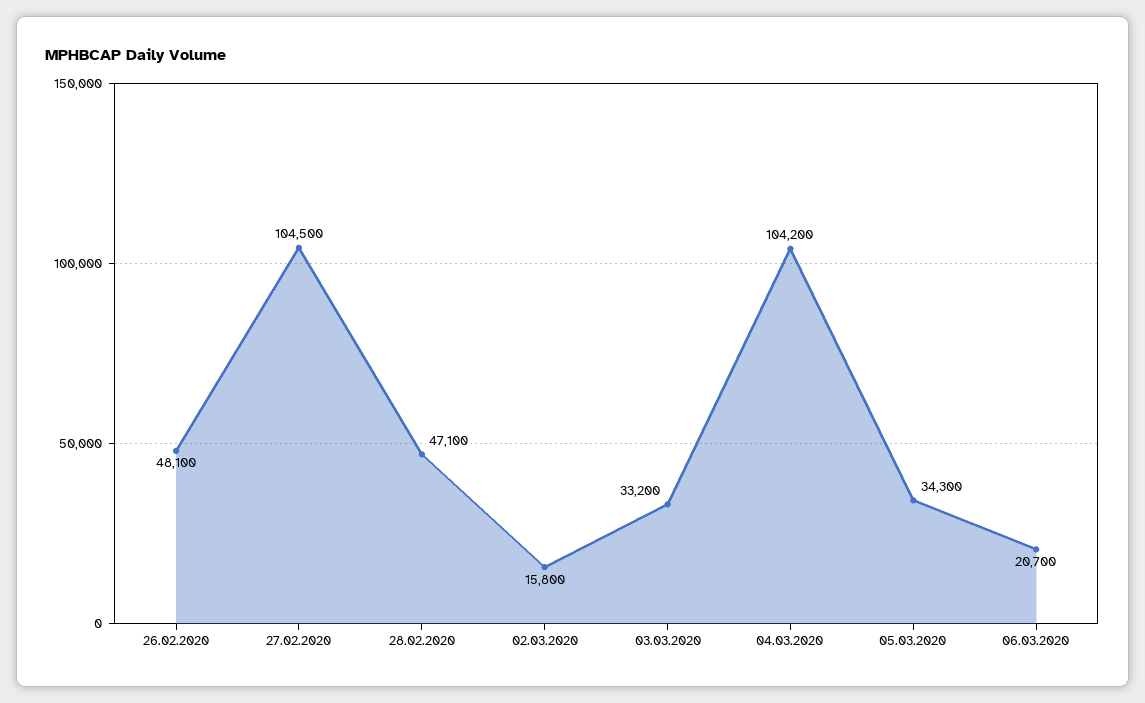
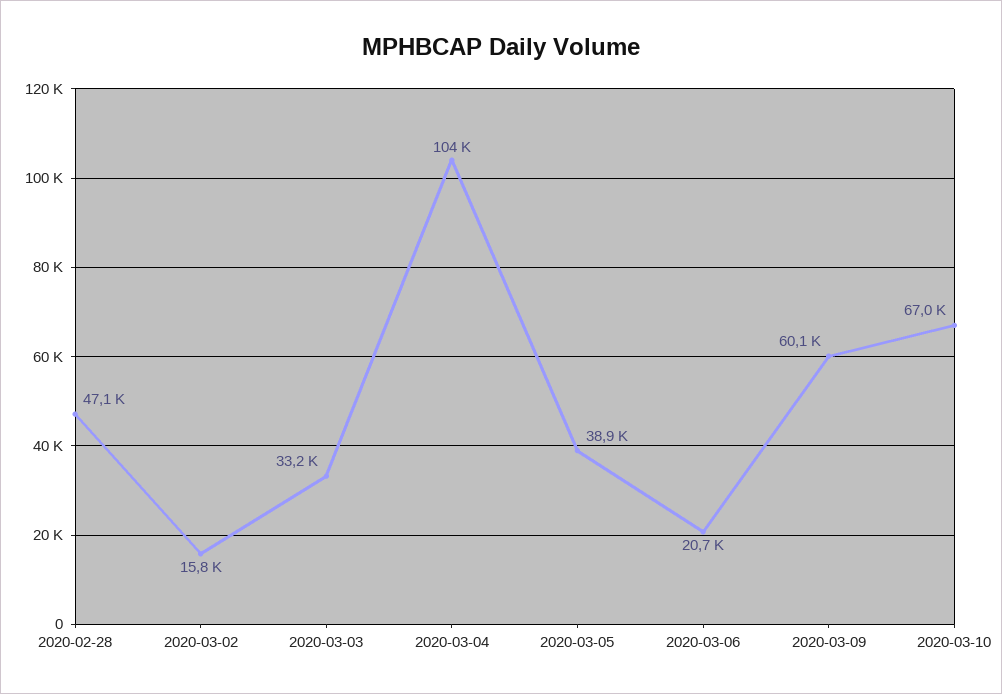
26.02.2020: 48100 -> none
27.02.2020: 104500 -> none
05.03.2020: 34300 -> 38900
2020-03-09: none -> 60100
2020-03-10: none -> 67000

